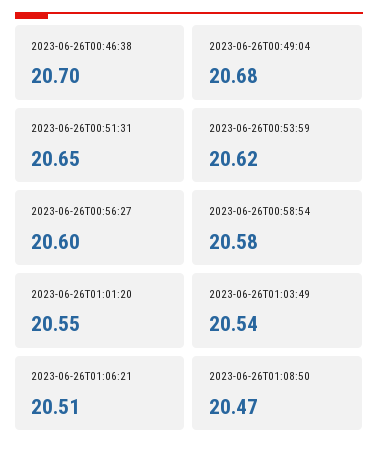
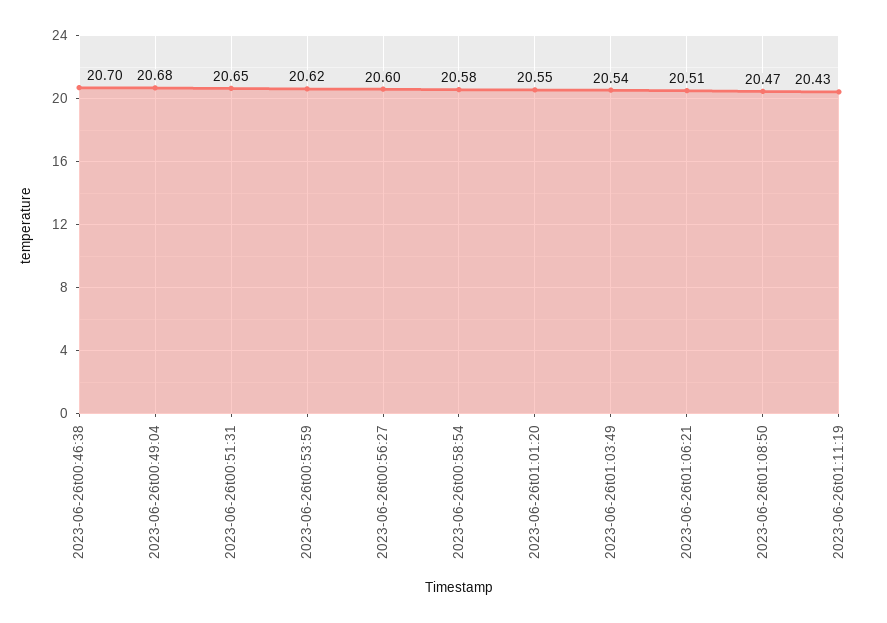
2023-06-26t01:11:19: none -> 20.43

